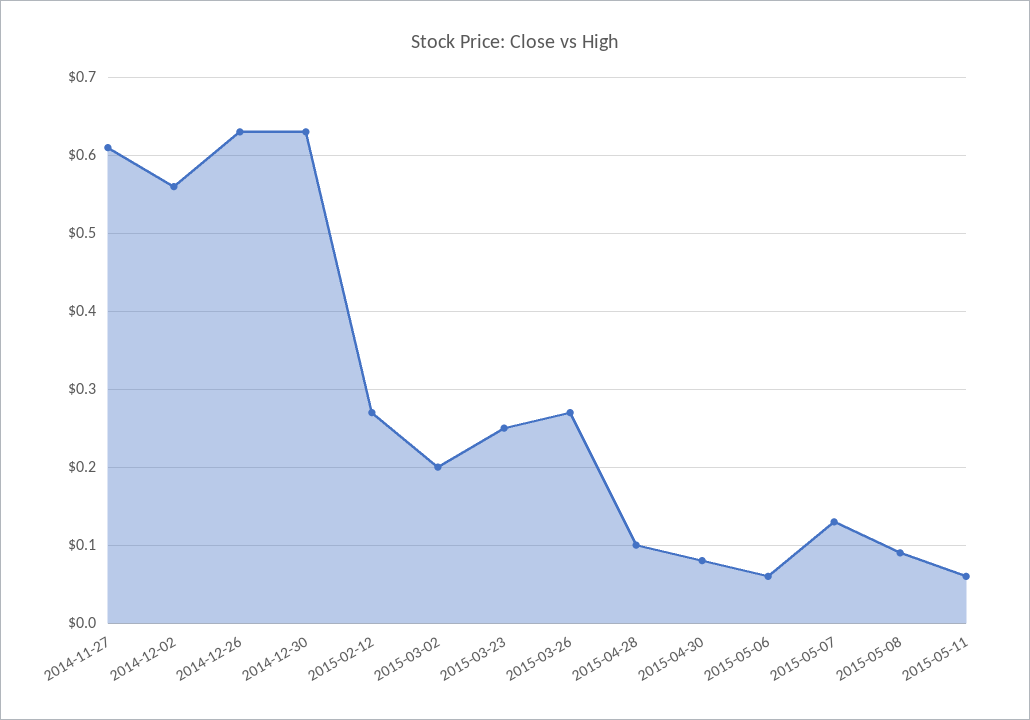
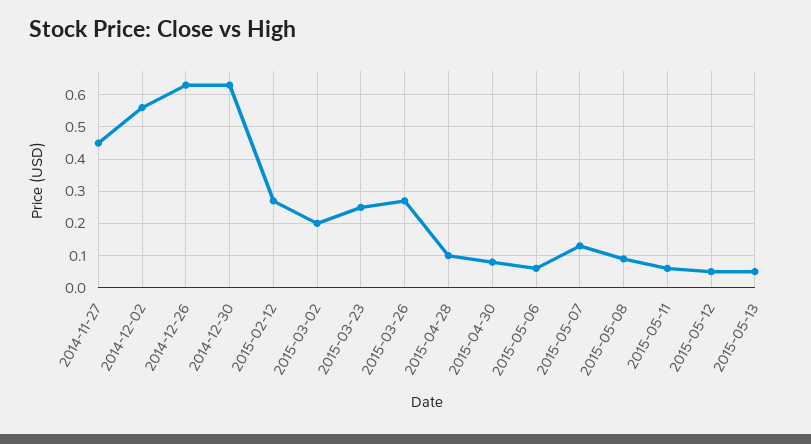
2014-11-27: 0.61 -> 0.45
2015-05-12: none -> 0.05
2015-05-13: none -> 0.05

